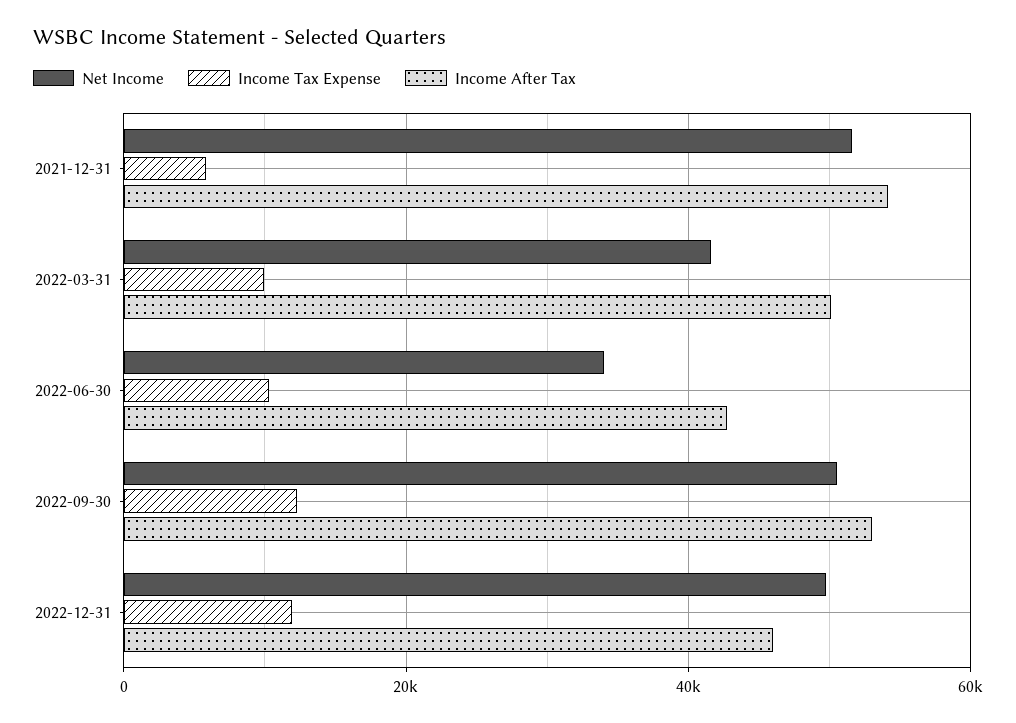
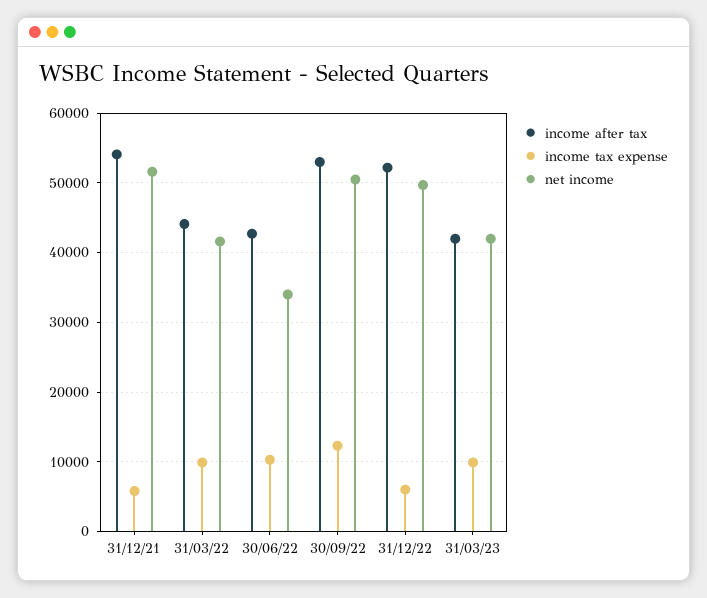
Income After Tax, 2022-03-31: 50000 -> 44000
Income Tax Expense, 2022-12-31: 12000 -> 6000
Income After Tax, 2022-12-31: 46000 -> 52000
Income After Tax, 31/03/23: none -> 42000
Income Tax Expense, 31/03/23: none -> 10000
Net Income, 31/03/23: none -> 42000

